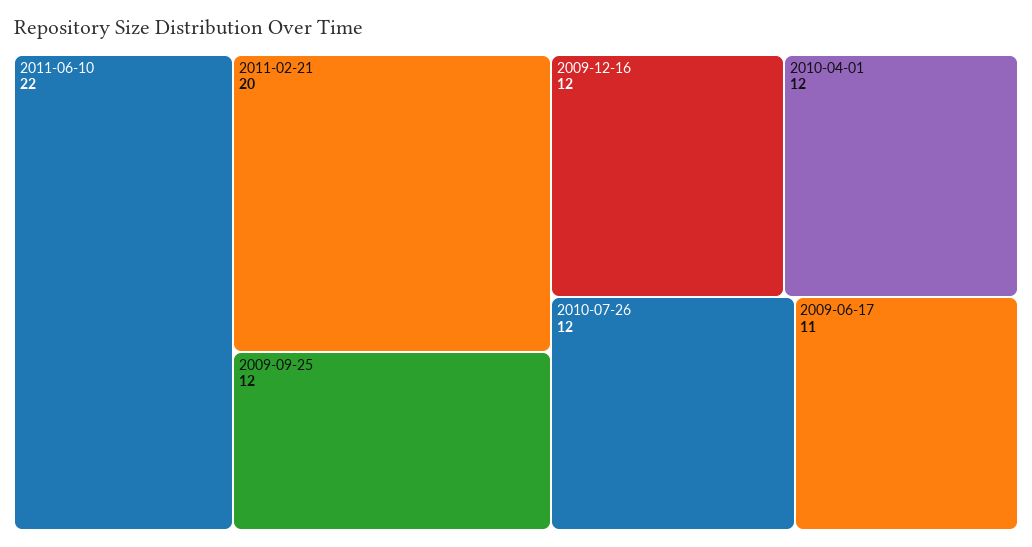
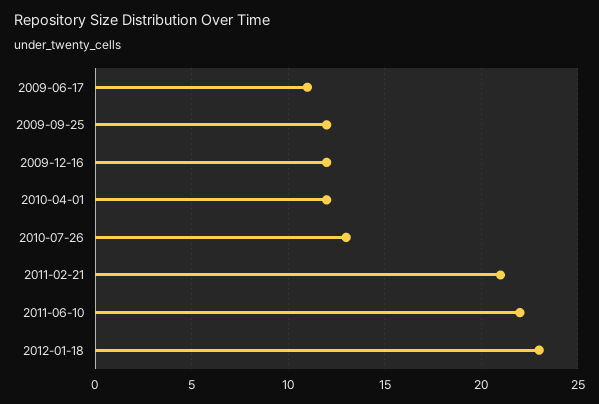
2011-02-21: 20 -> 21
2010-07-26: 12 -> 13
2012-01-18: none -> 23

